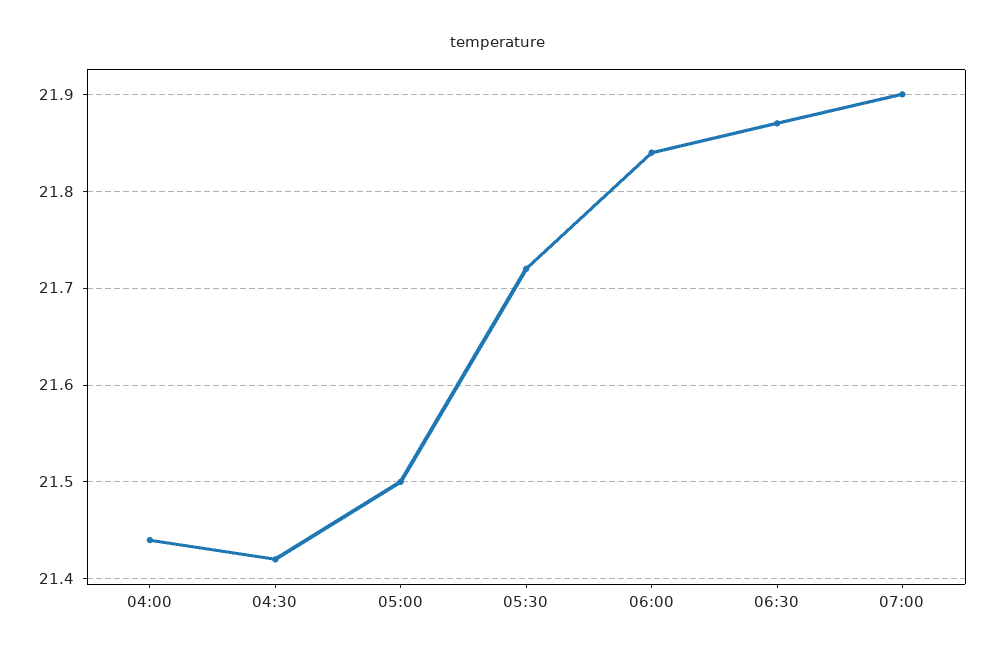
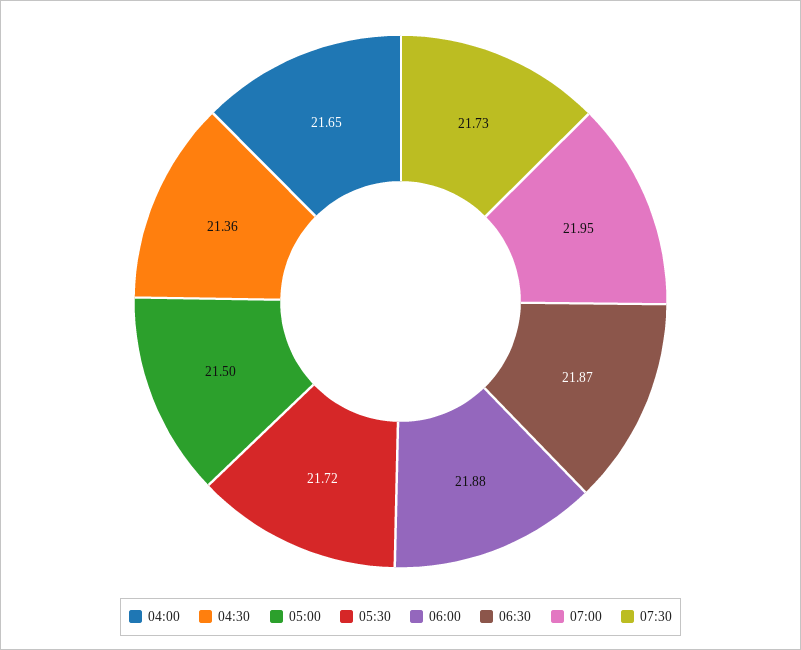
04:00: 21.44 -> 21.65
04:30: 21.42 -> 21.36
06:00: 21.84 -> 21.88
07:00: 21.9 -> 21.95
07:30: none -> 21.73

